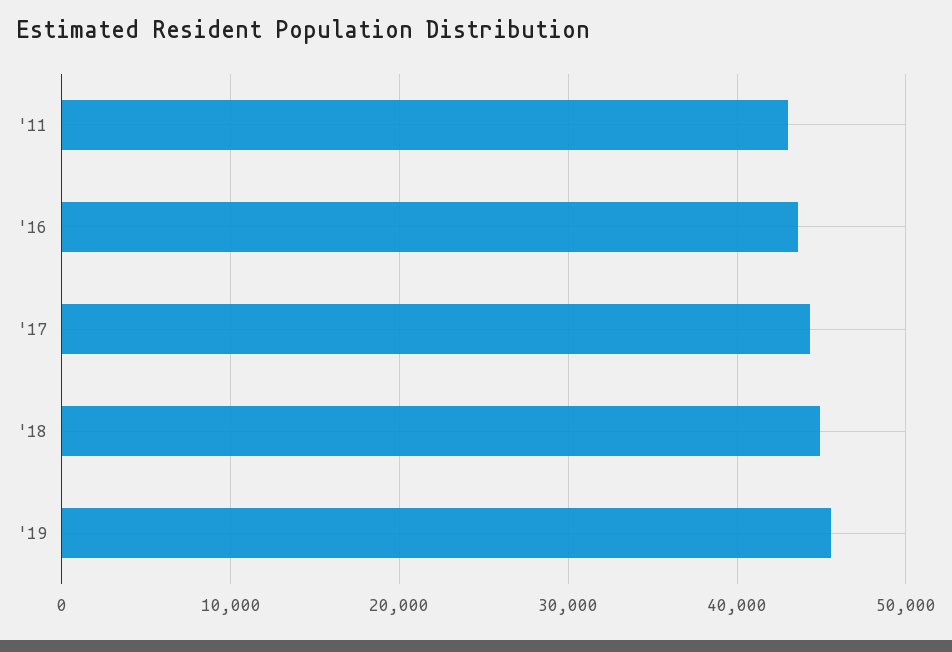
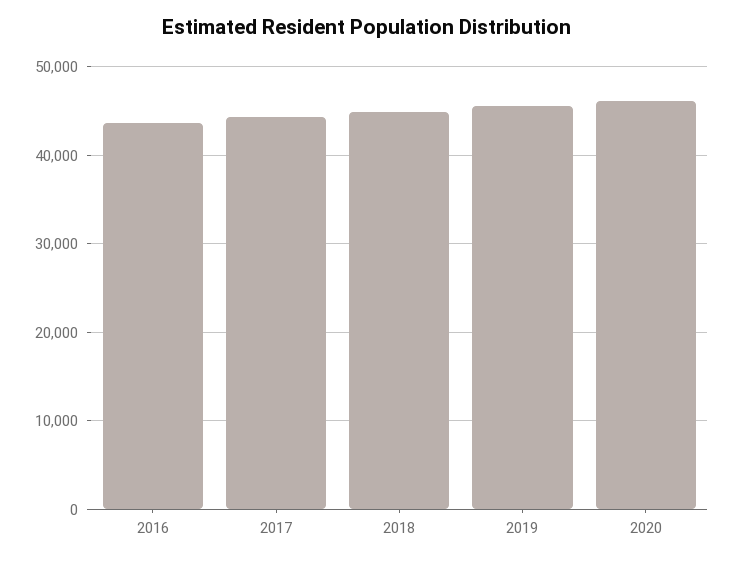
'11: 43000 -> none
2020: none -> 46000

